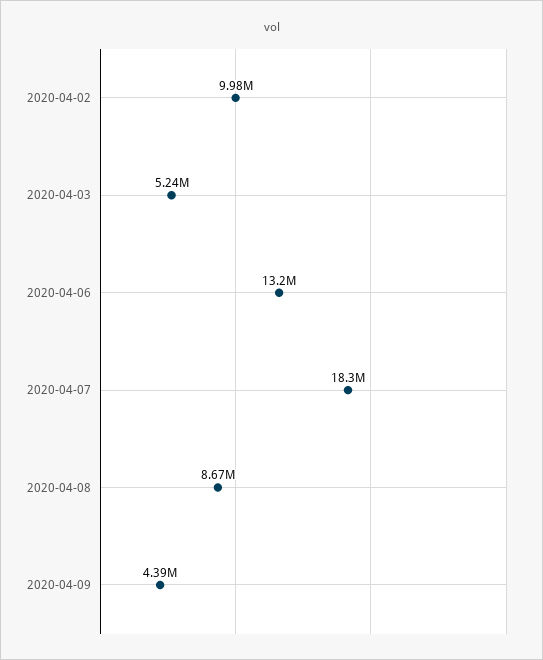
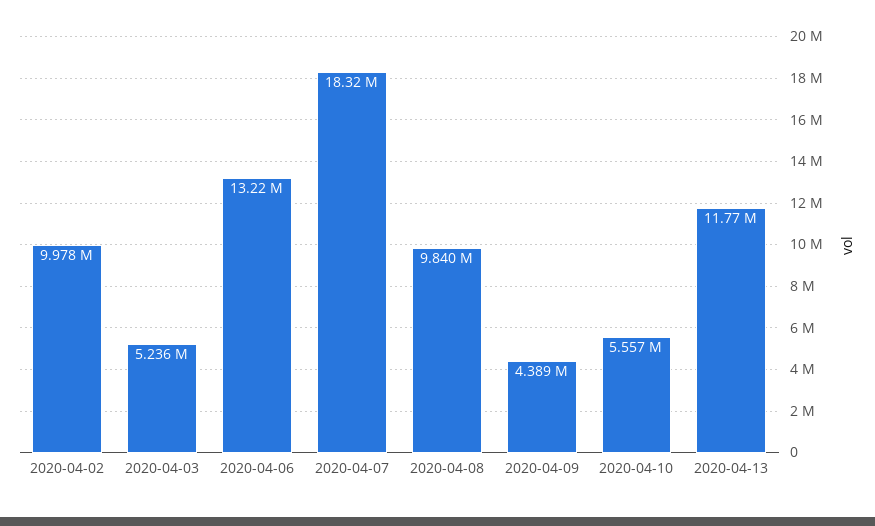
2020-04-08: 8670000 -> 9840000
2020-04-10: none -> 5557000
2020-04-13: none -> 11770000

